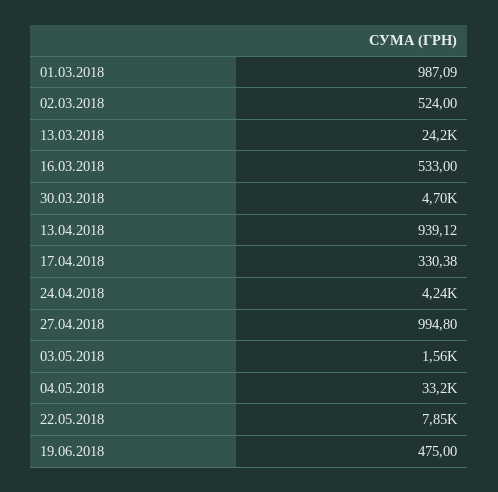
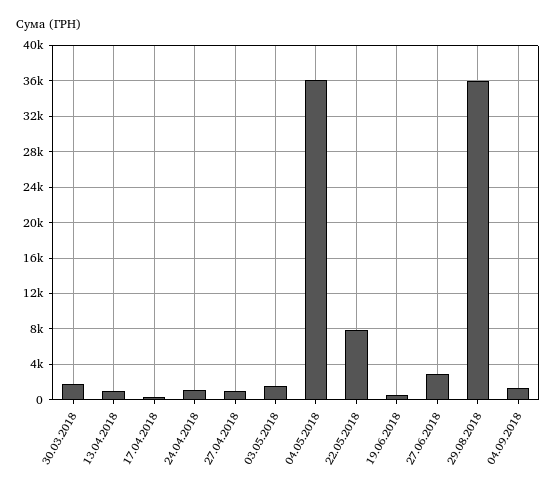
01.03.2018: 987.09 -> none
02.03.2018: 524 -> none
13.03.2018: 24200 -> none
16.03.2018: 533 -> none
30.03.2018: 4700 -> 2000
24.04.2018: 4240 -> 1000
04.05.2018: 33200 -> 36000
27.06.2018: none -> 3000
29.08.2018: none -> 36000
04.09.2018: none -> 1000

